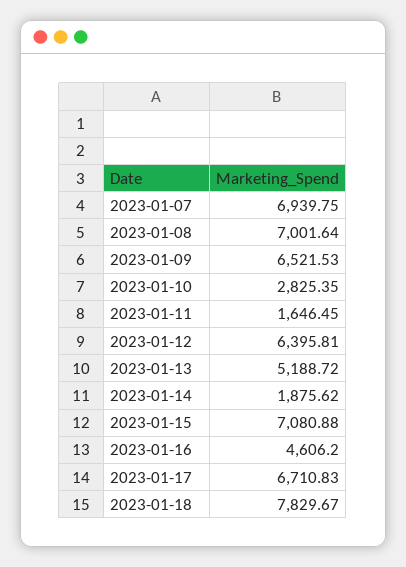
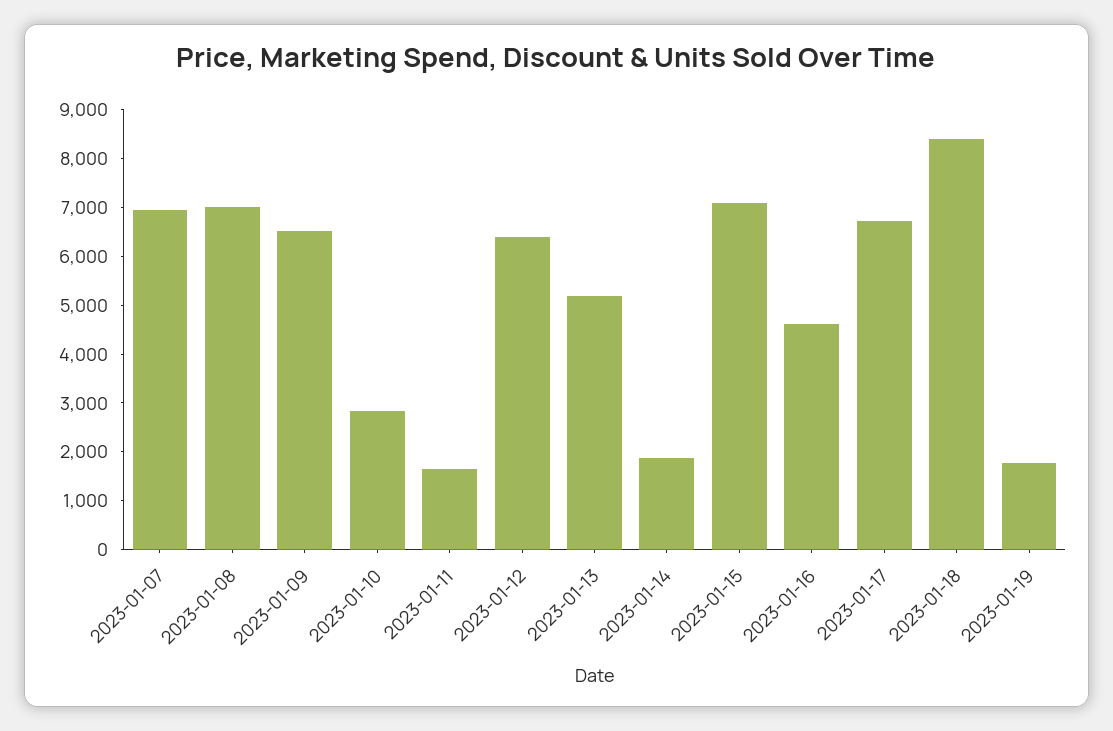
2023-01-18: 7829.67 -> 8400
2023-01-19: none -> 1800

